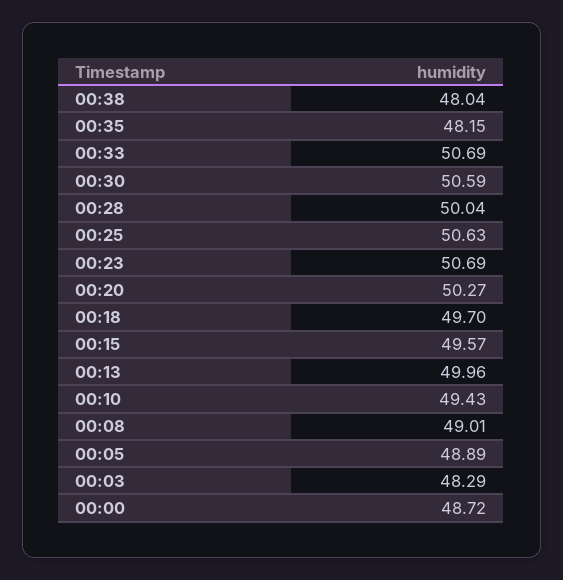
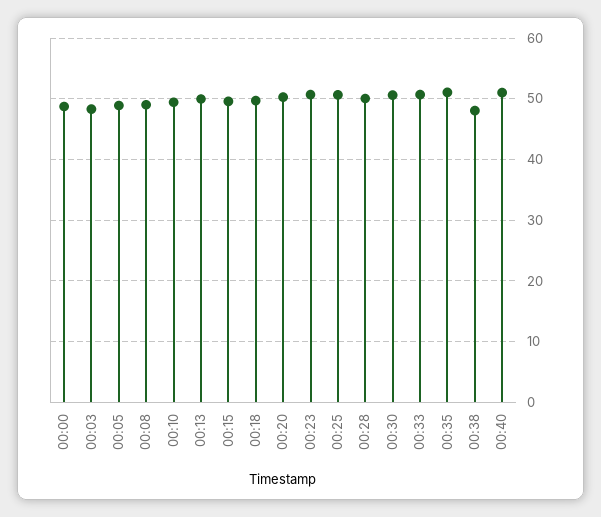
00:35: 48.15 -> 51
00:40: none -> 51

